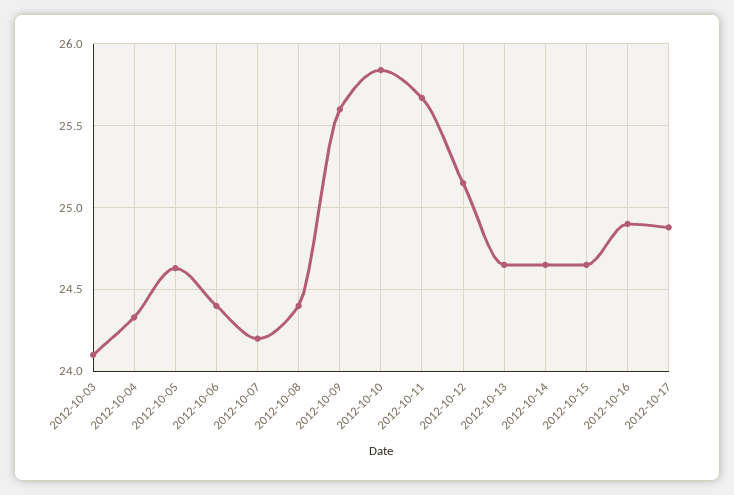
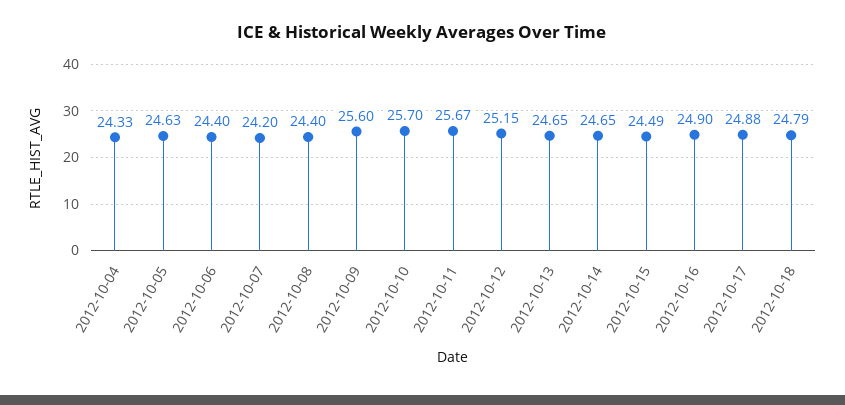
2012-10-03: 24.1 -> none
2012-10-10: 25.85 -> 25.7
2012-10-15: 24.65 -> 24.49
2012-10-18: none -> 24.79

